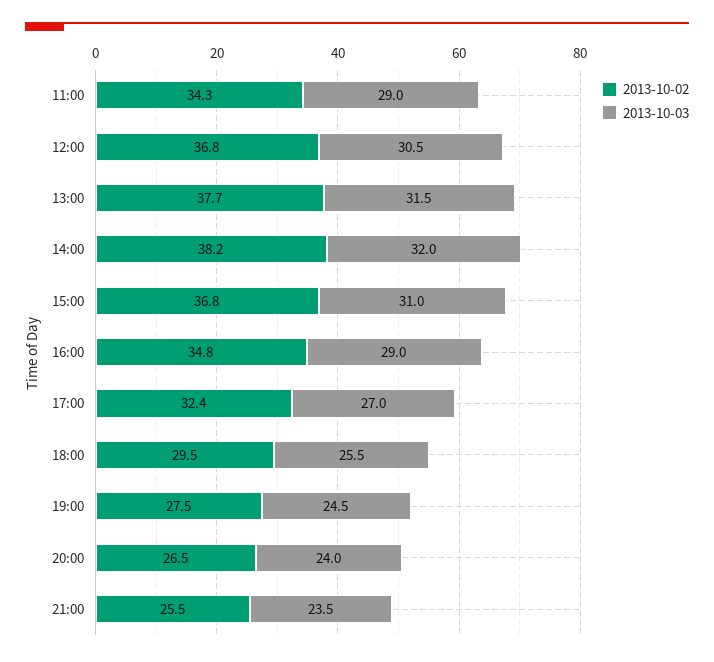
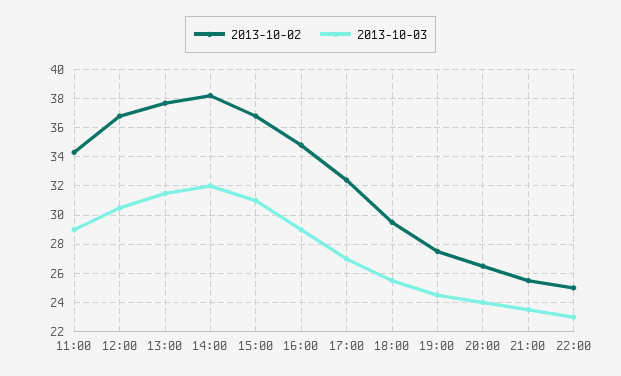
2013-10-02, 22:00: none -> 25
2013-10-03, 22:00: none -> 23

